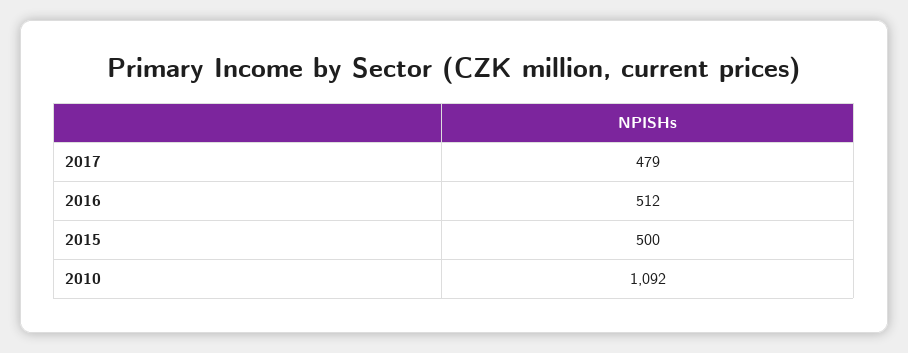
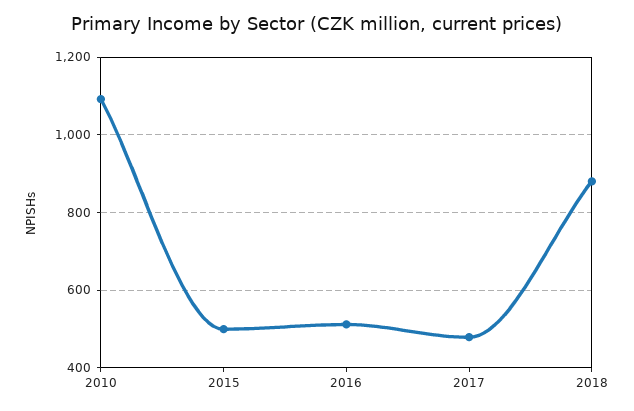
2018: none -> 880

